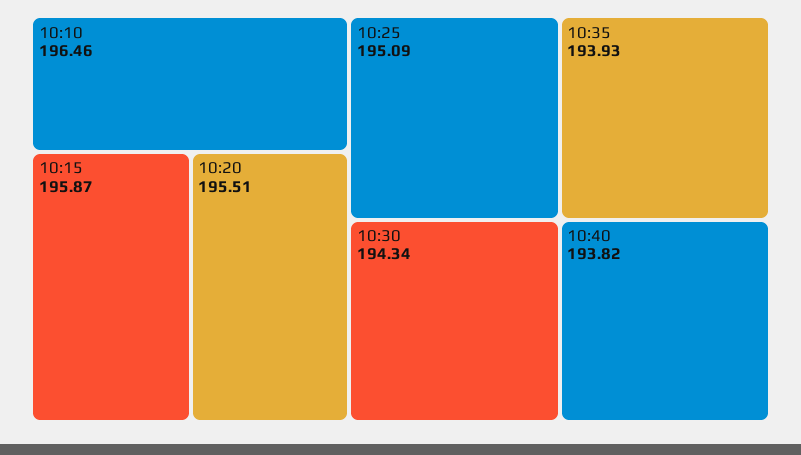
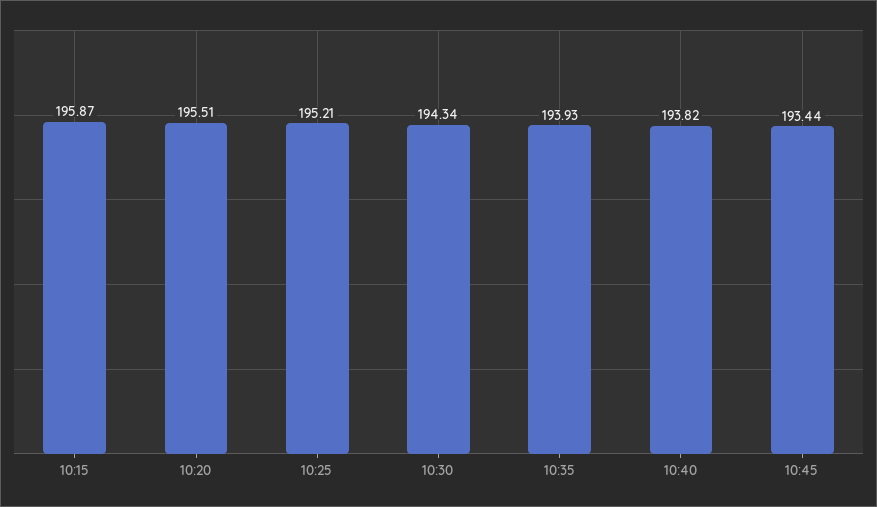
10:10: 196.46 -> none
10:25: 195.09 -> 195.21
10:45: none -> 193.44

